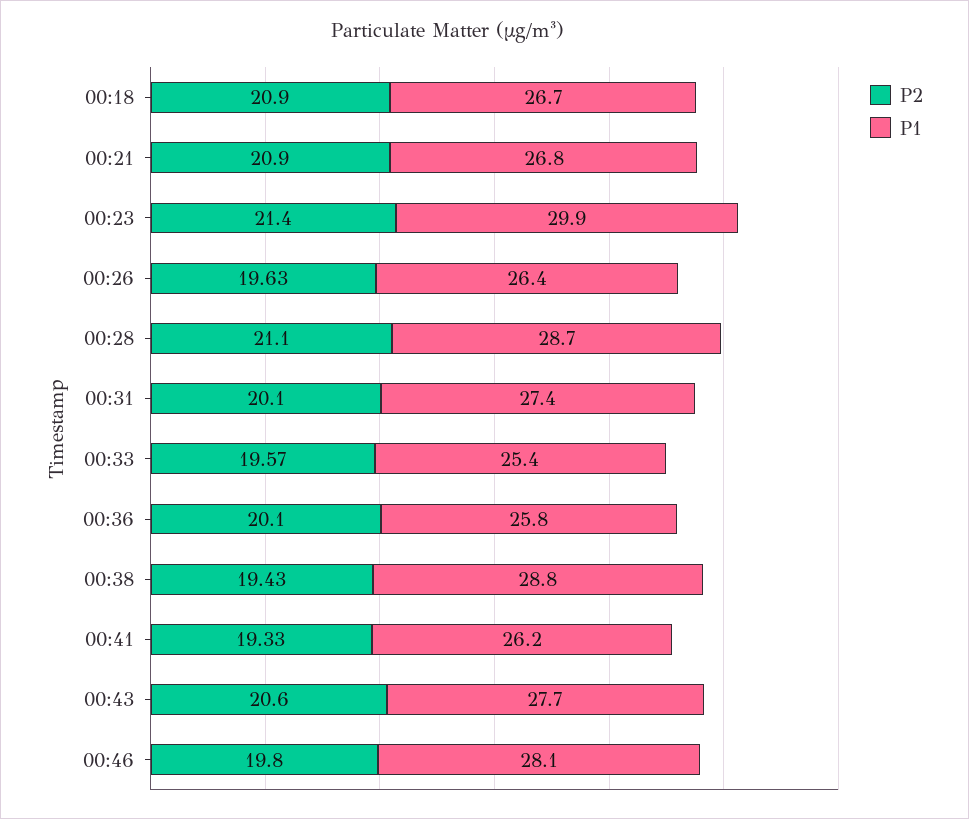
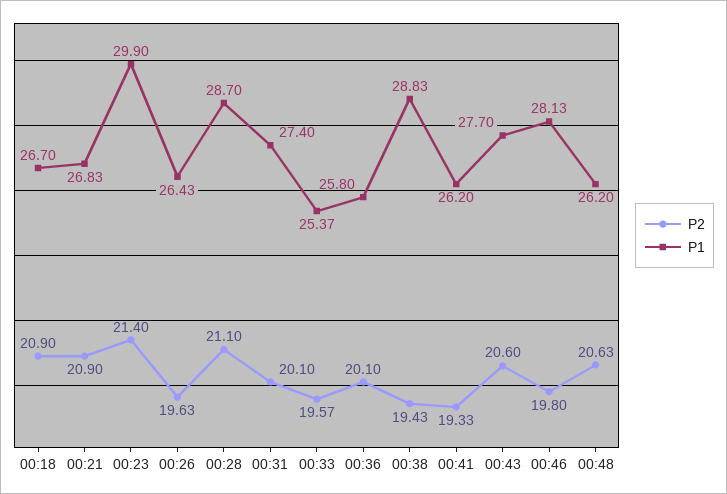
P2, 00:48: none -> 20.63
P1, 00:48: none -> 26.2

